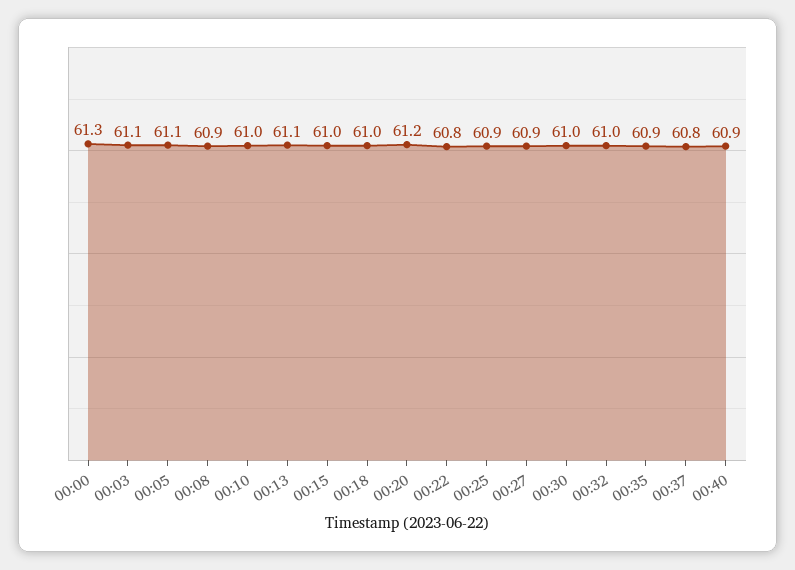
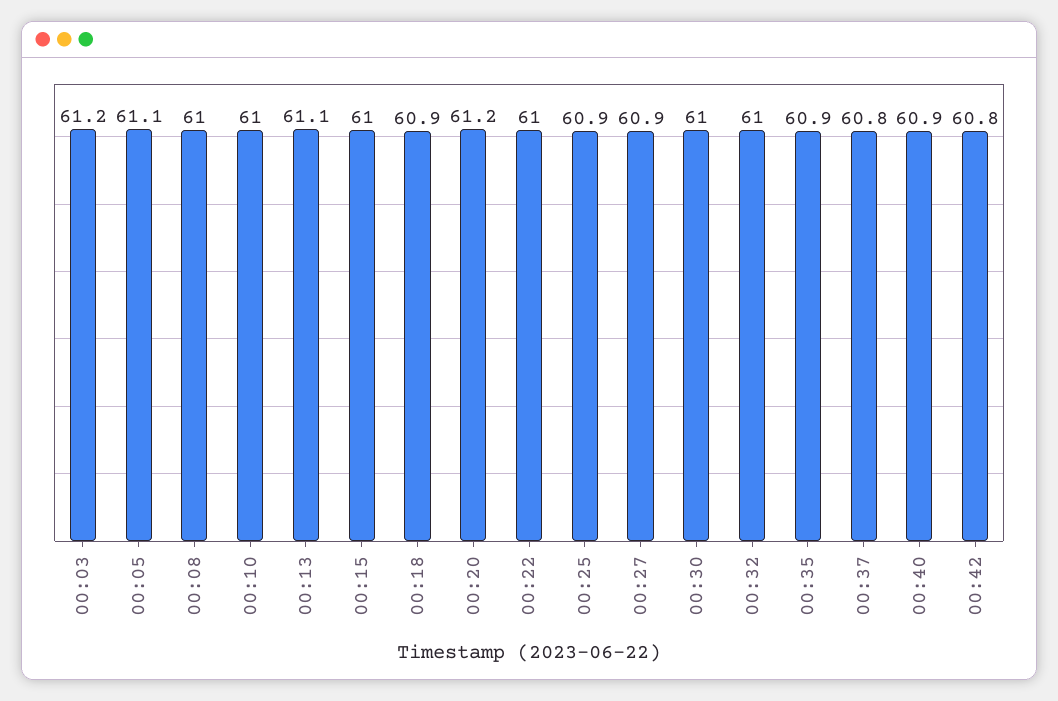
00:00: 61.3 -> none
00:03: 61.1 -> 61.2
00:08: 60.9 -> 61
00:18: 61 -> 60.9
00:22: 60.8 -> 61
00:42: none -> 60.8

